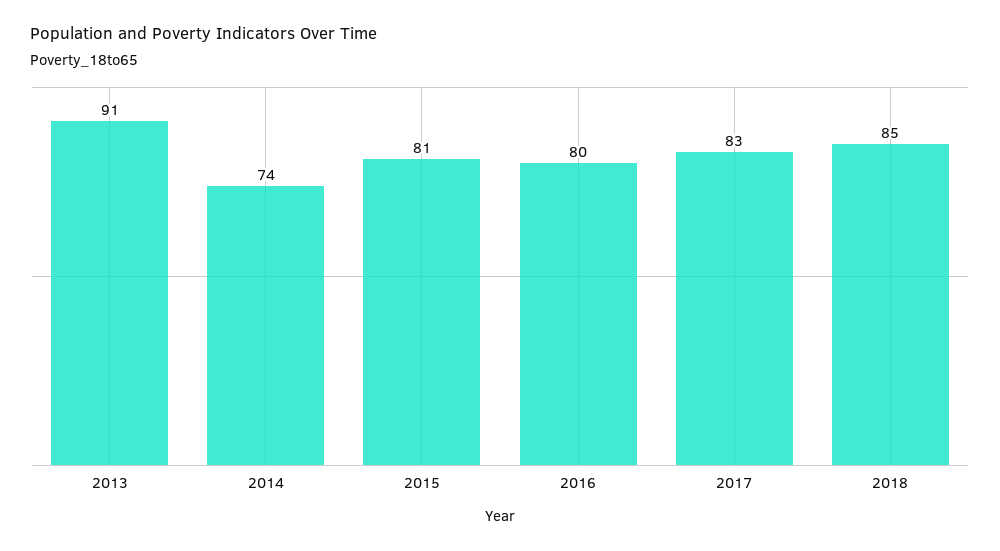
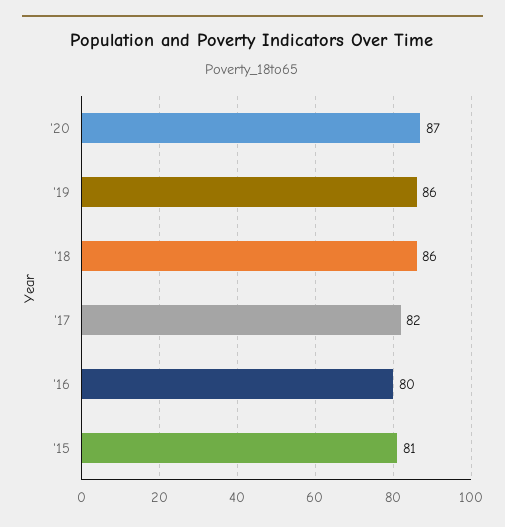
2013: 91 -> none
2014: 74 -> none
2017: 83 -> 82
2018: 85 -> 86
'20: none -> 87
'19: none -> 86

